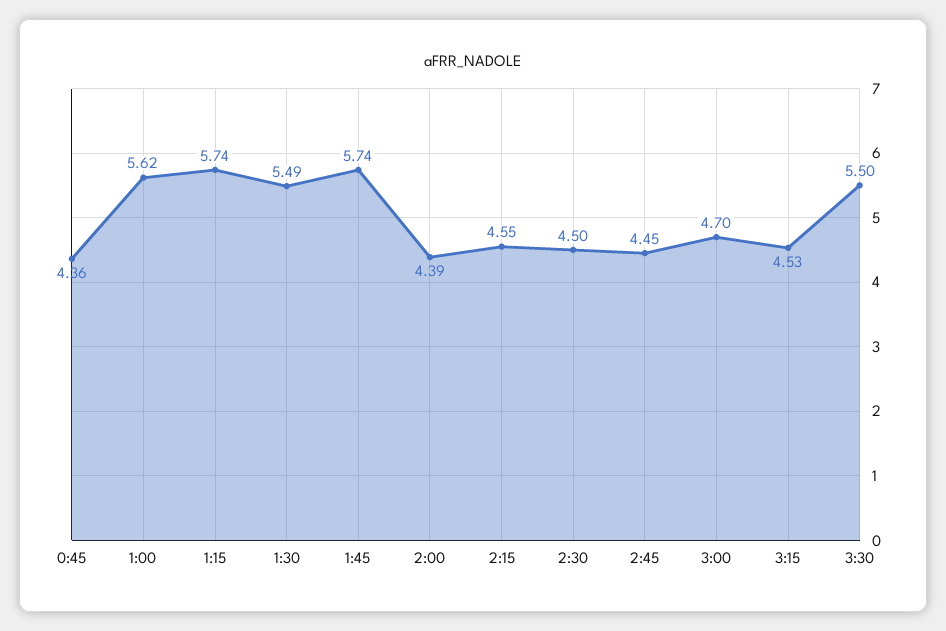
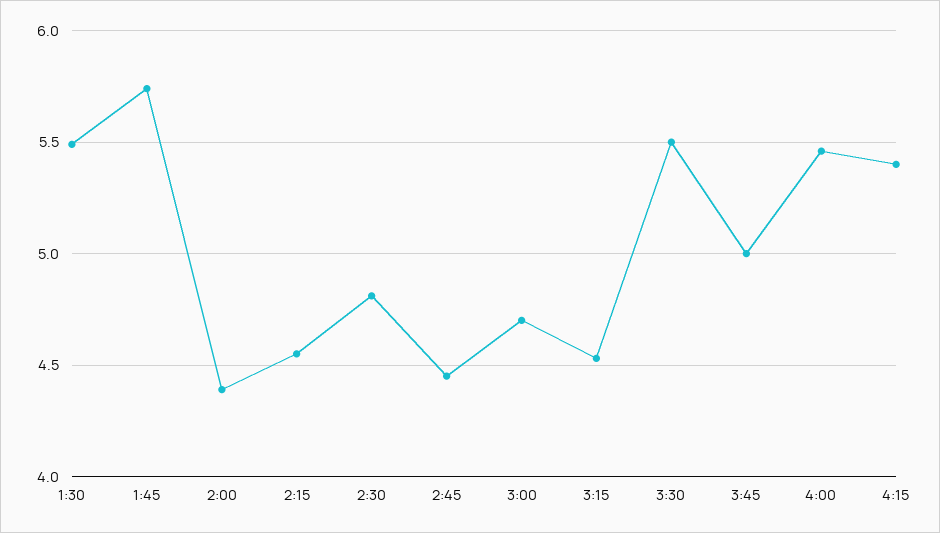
0:45: 4.36 -> none
1:00: 5.62 -> none
1:15: 5.74 -> none
2:30: 4.5 -> 4.8
3:45: none -> 5
4:00: none -> 5.45
4:15: none -> 5.4

